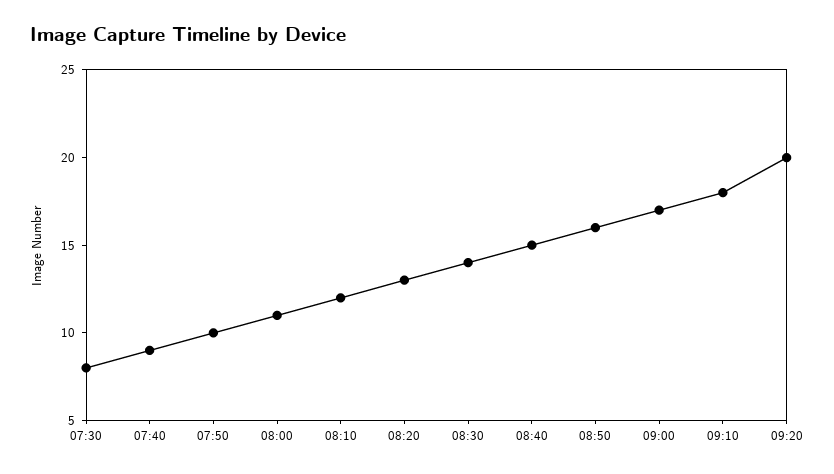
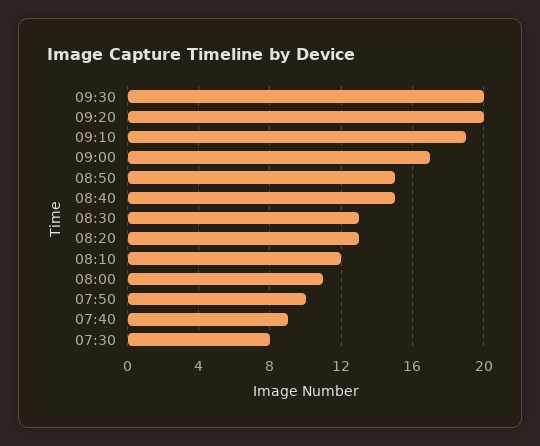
08:30: 14 -> 13
08:50: 16 -> 15
09:10: 18 -> 19
09:30: none -> 20

